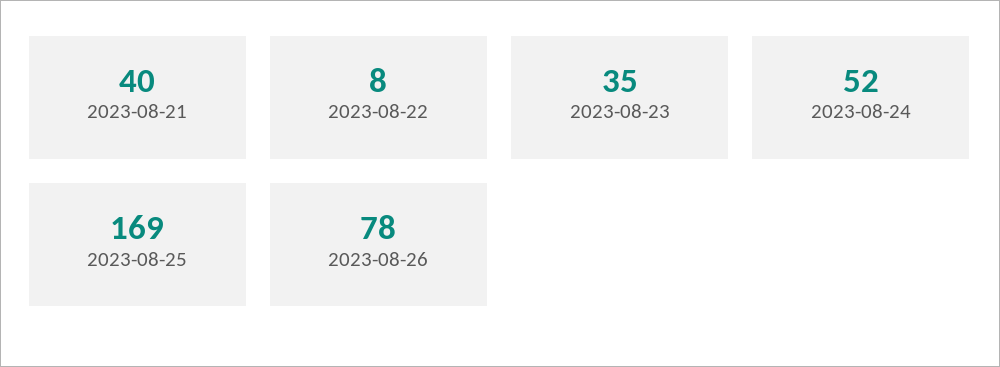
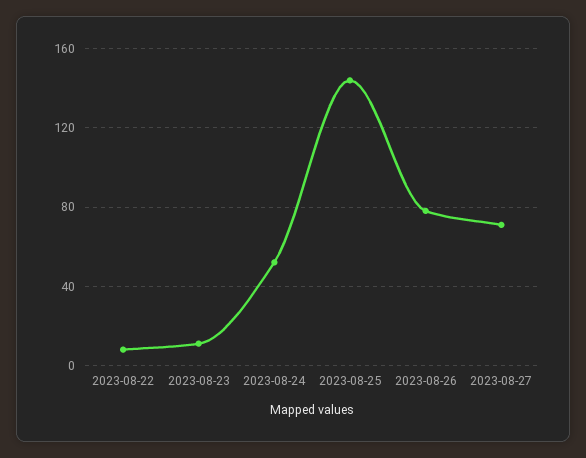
2023-08-21: 40 -> none
2023-08-23: 35 -> 10
2023-08-25: 169 -> 145
2023-08-27: none -> 70

